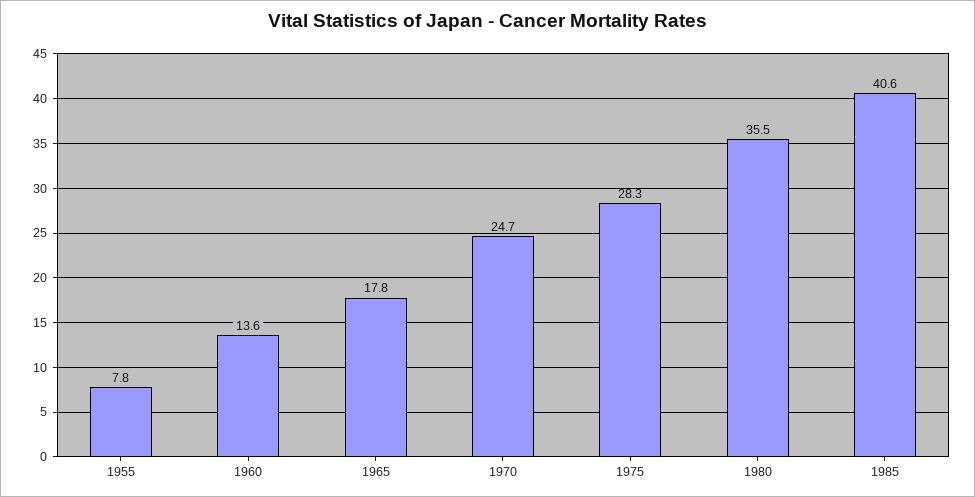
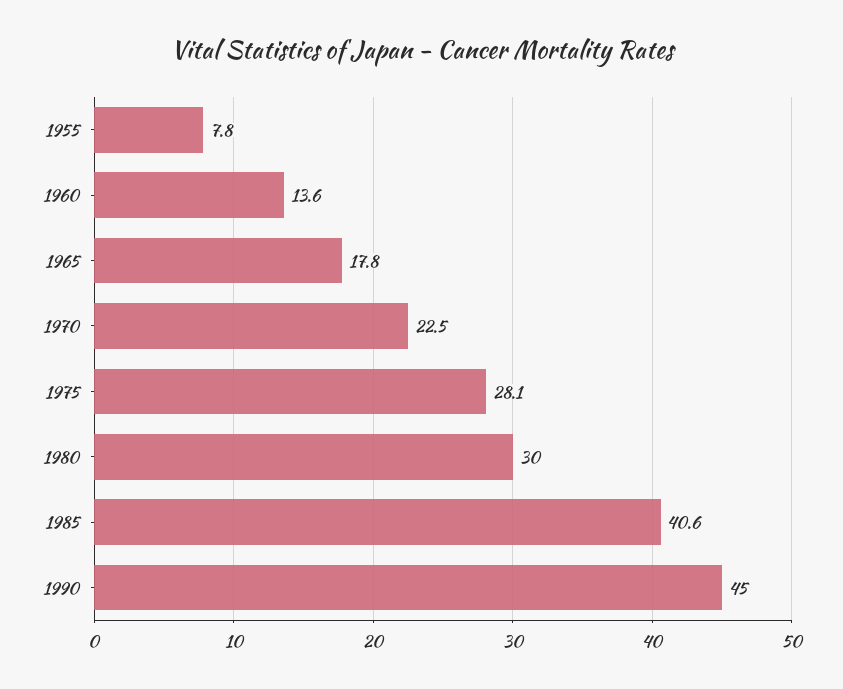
1970: 24.7 -> 22.5
1975: 28.3 -> 28.1
1980: 35.5 -> 30
1990: none -> 45

